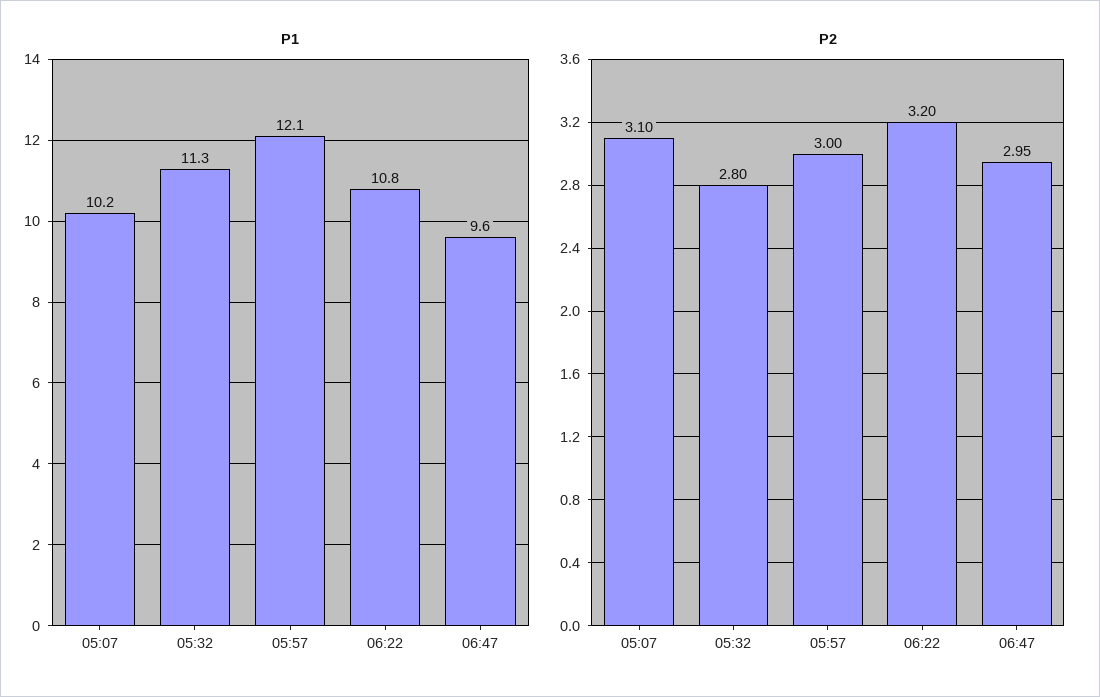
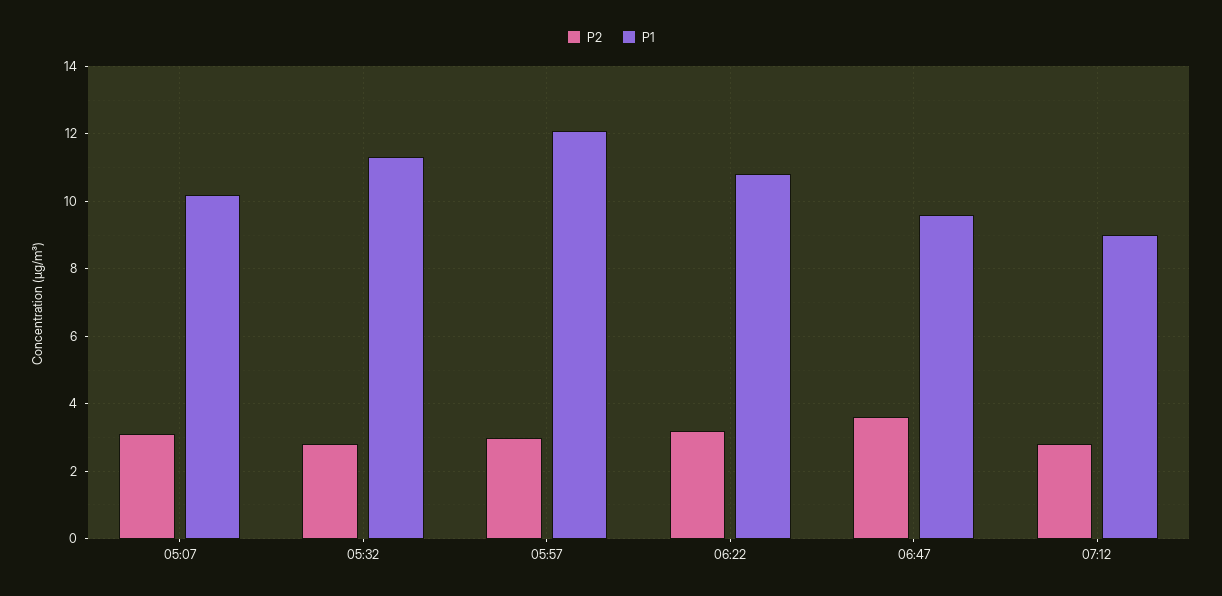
P2, 06:47: 2.95 -> 3.6
P2, 07:12: none -> 2.8
P1, 07:12: none -> 9

